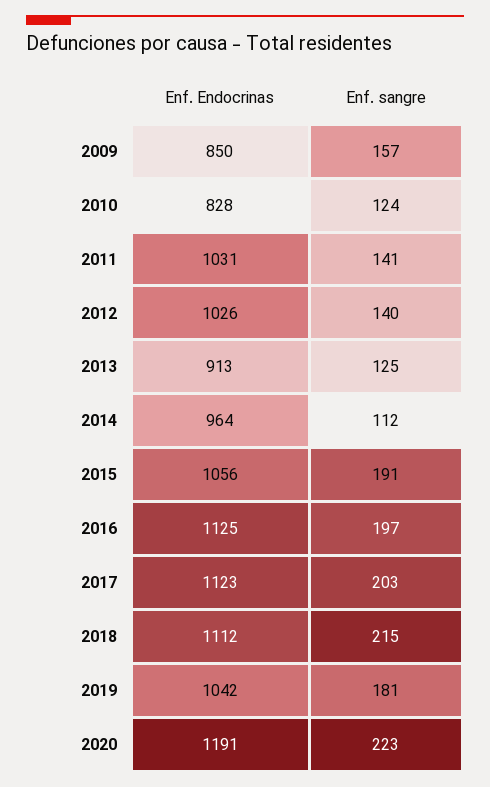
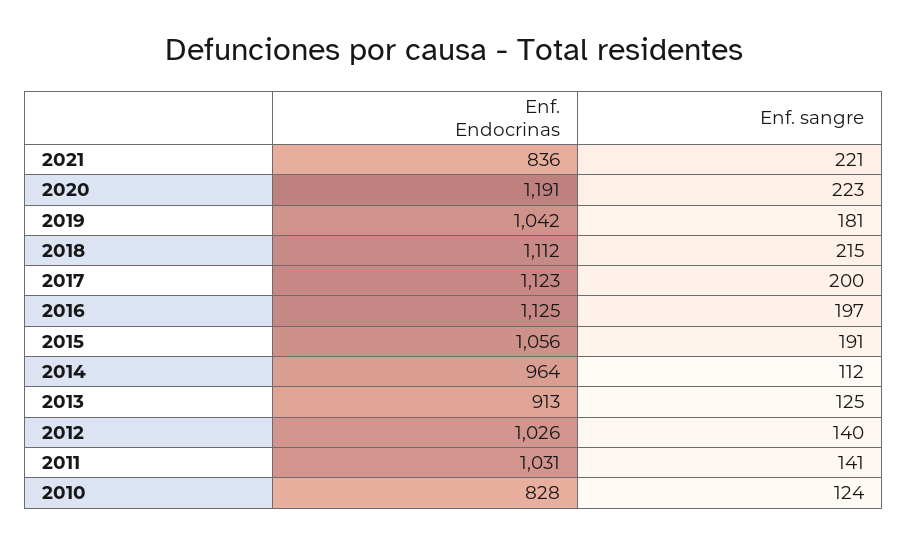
Enf. Endocrinas, 2009: 850 -> none
Enf. sangre, 2009: 157 -> none
Enf. sangre, 2017: 203 -> 200
Enf. Endocrinas, 2021: none -> 836
Enf. sangre, 2021: none -> 221

